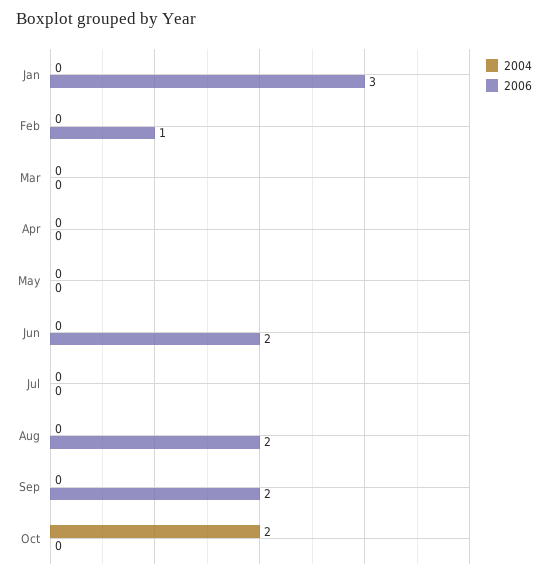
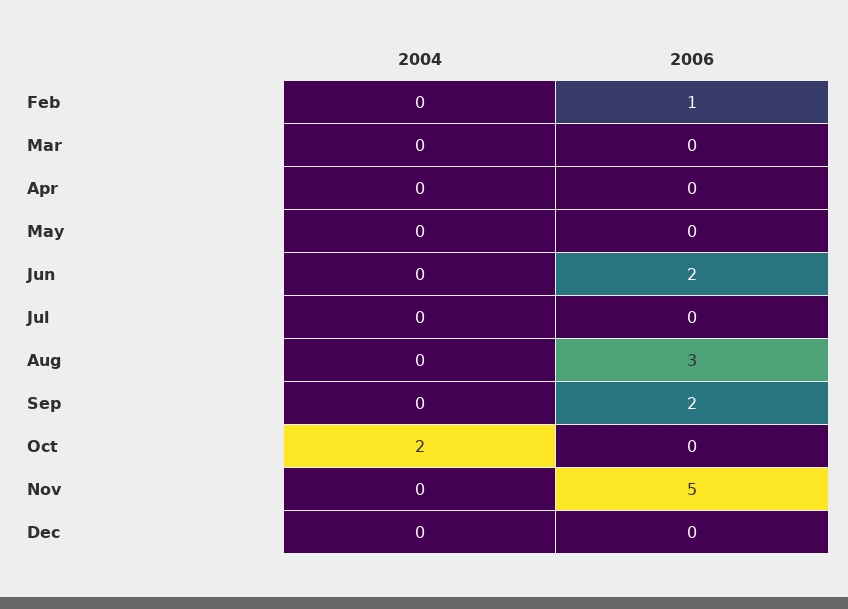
2004, Jan: 0 -> none
2006, Jan: 3 -> none
2006, Aug: 2 -> 3
2004, Nov: none -> 0
2006, Nov: none -> 5
2004, Dec: none -> 0
2006, Dec: none -> 0

